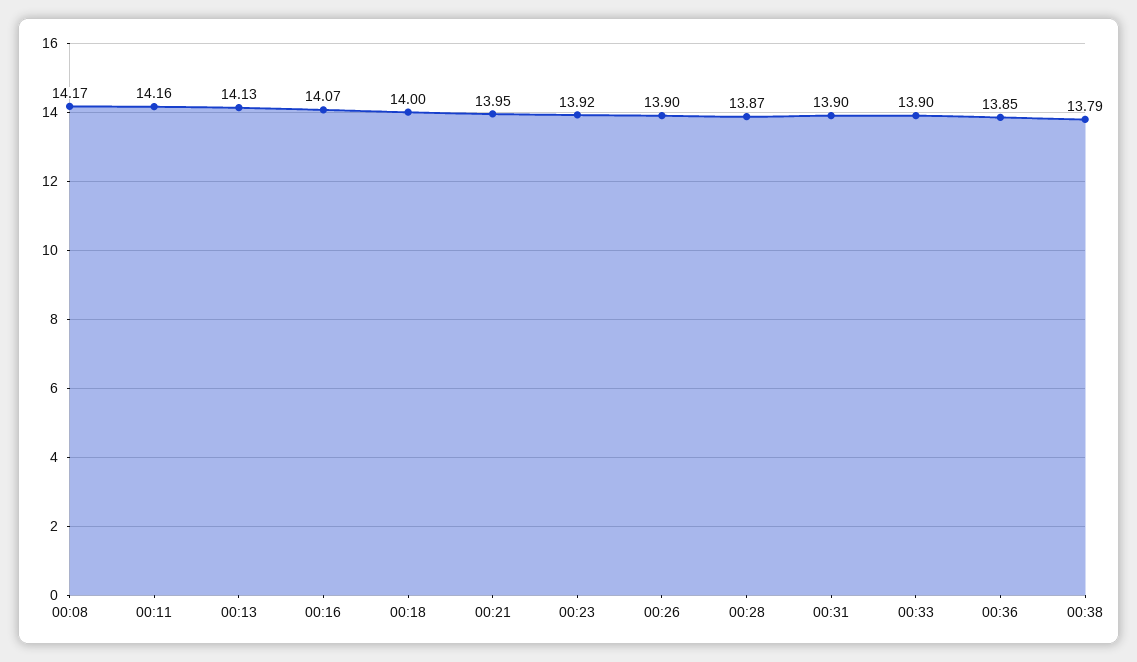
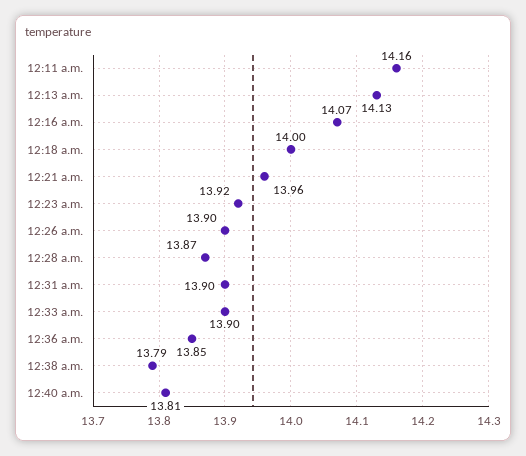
00:08: 14.17 -> none
00:21: 13.95 -> 13.96
12:40 a.m.: none -> 13.81

